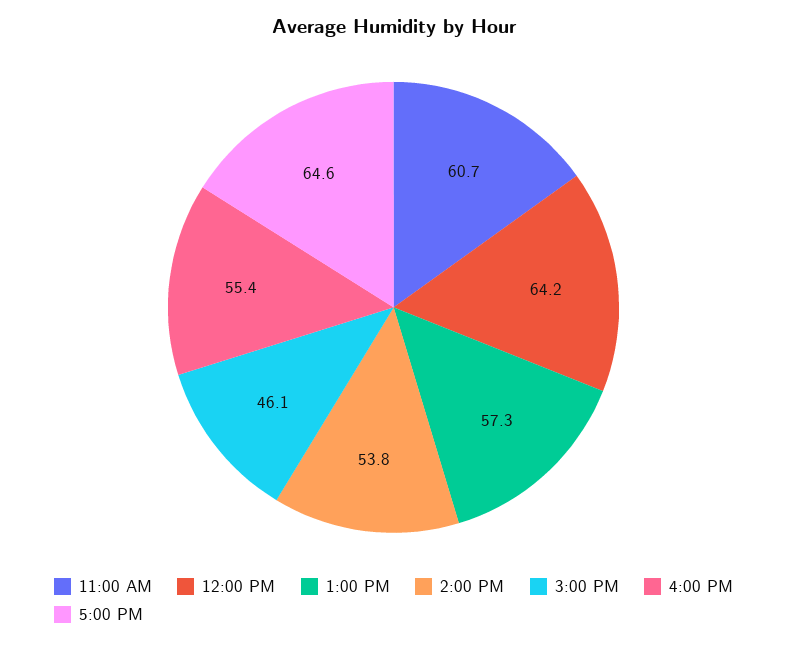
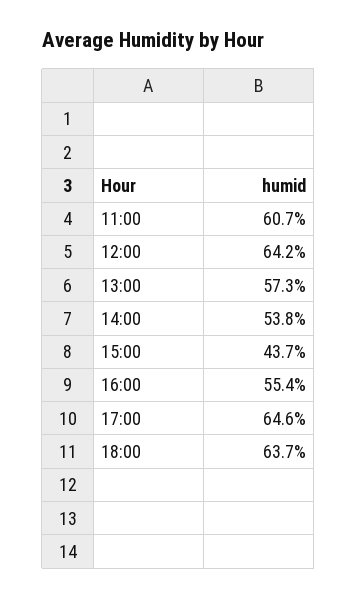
3:00 PM: 46.1 -> 43.7
18:00: none -> 63.7

